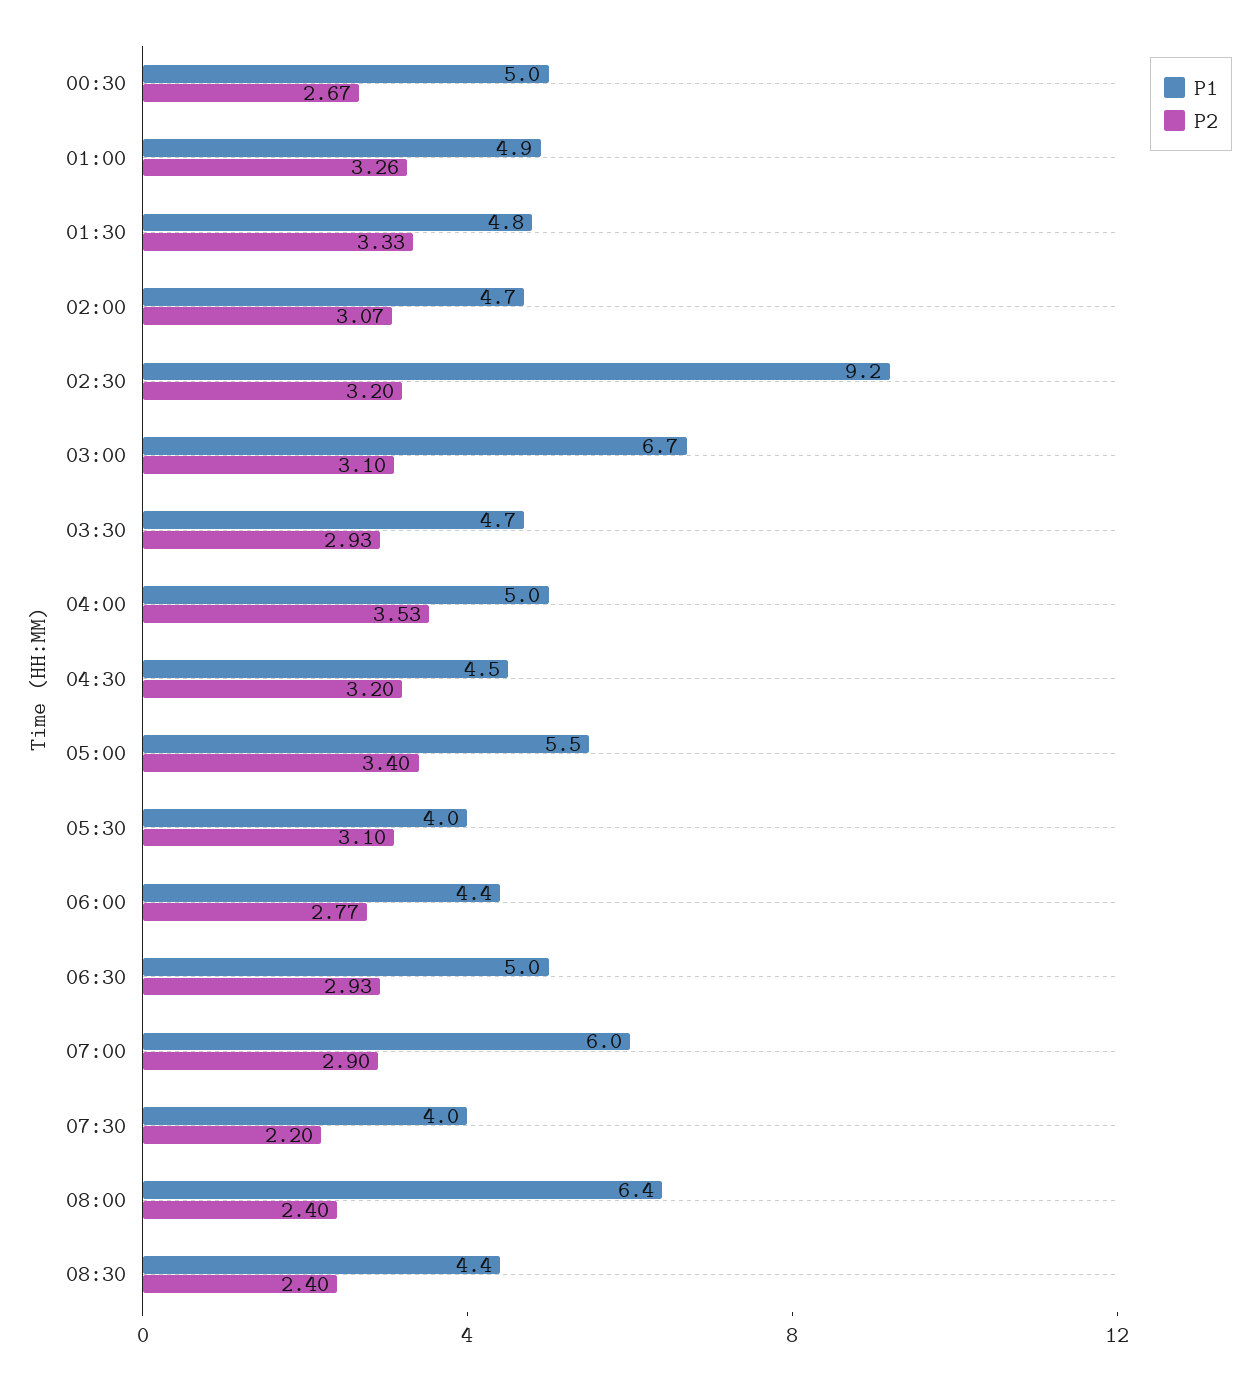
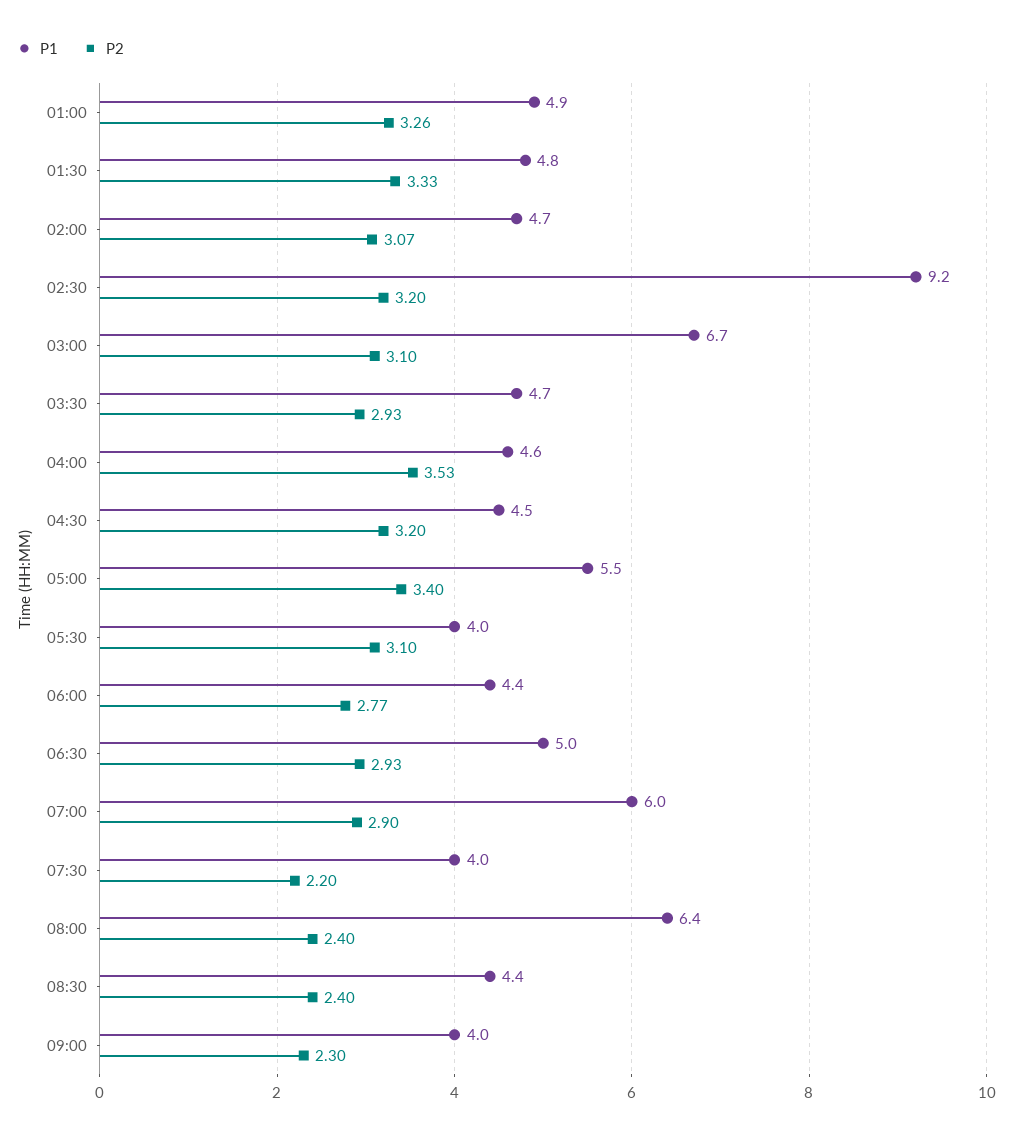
P1, 00:30: 5 -> none
P2, 00:30: 2.67 -> none
P1, 04:00: 5 -> 4.6
P1, 09:00: none -> 4
P2, 09:00: none -> 2.3

